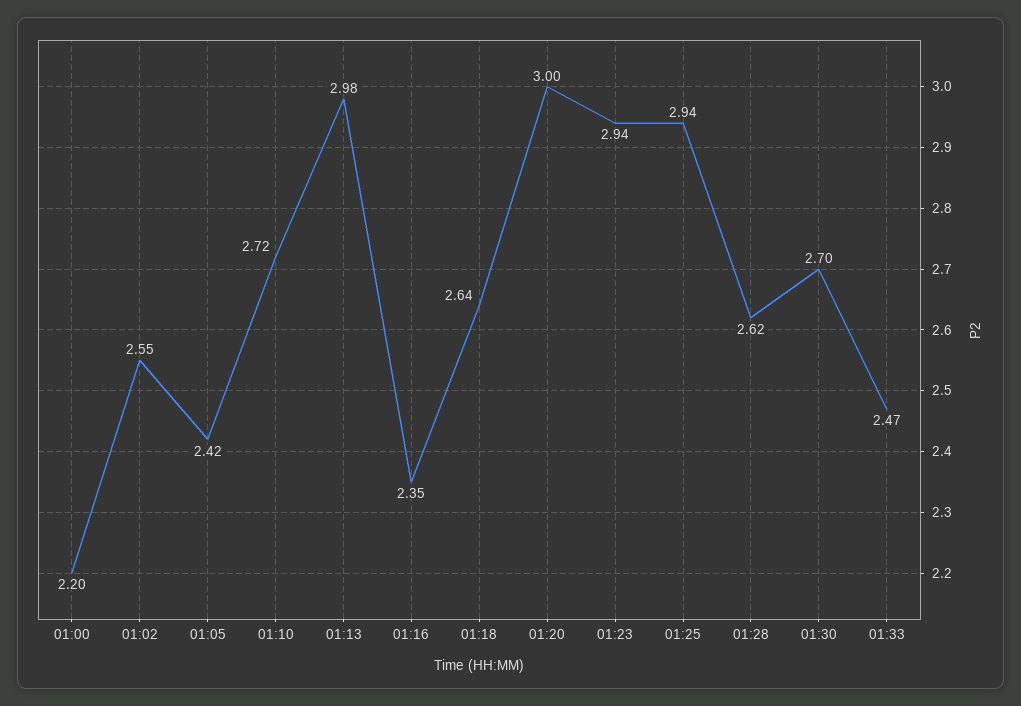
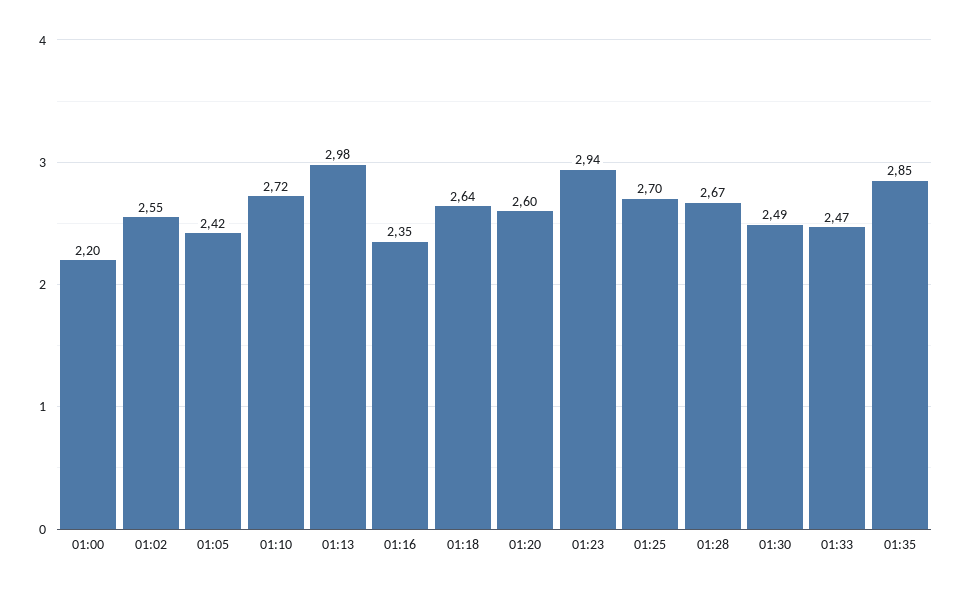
01:20: 3 -> 2.6
01:25: 2.94 -> 2.7
01:28: 2.62 -> 2.67
01:30: 2.7 -> 2.49
01:35: none -> 2.85

